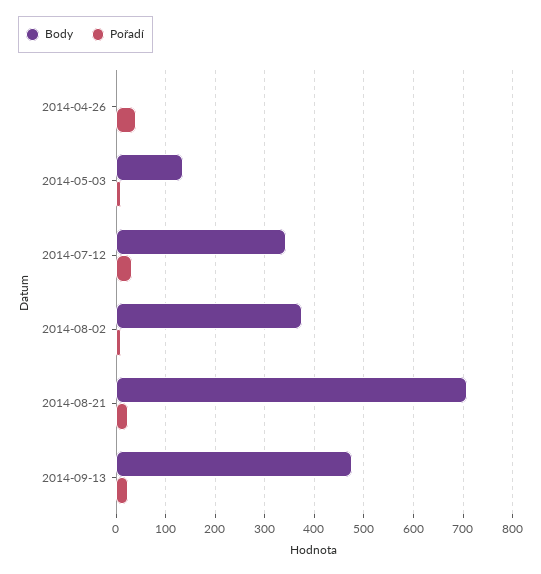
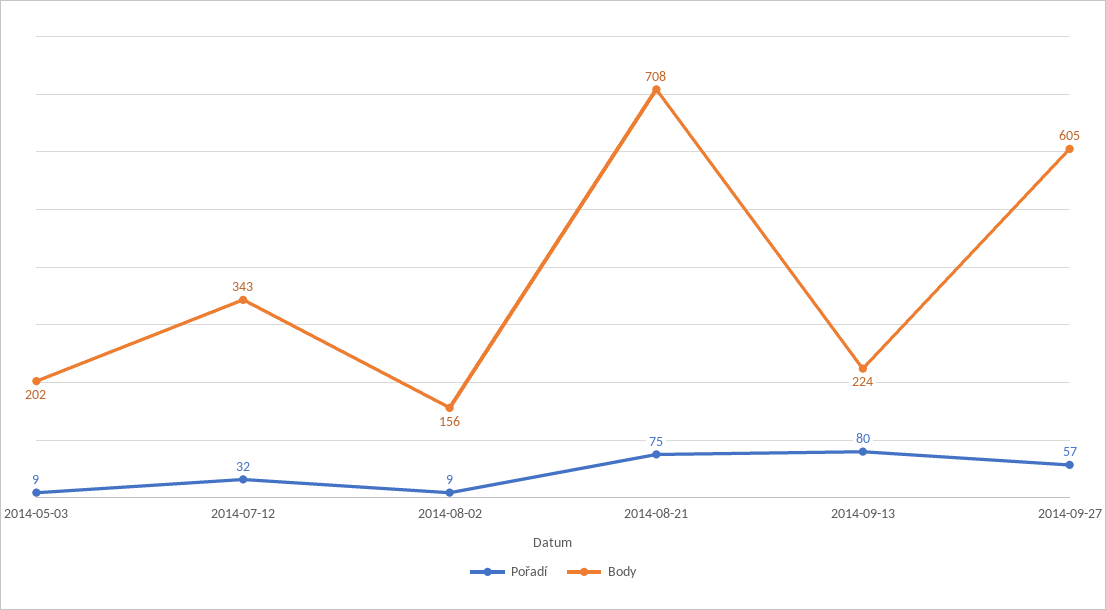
Body, 2014-04-26: 0 -> none
Pořadí, 2014-04-26: 40 -> none
Body, 2014-05-03: 140 -> 202
Body, 2014-08-02: 380 -> 156
Pořadí, 2014-08-21: 20 -> 75
Body, 2014-09-13: 480 -> 224
Pořadí, 2014-09-13: 20 -> 80
Pořadí, 2014-09-27: none -> 57
Body, 2014-09-27: none -> 605

